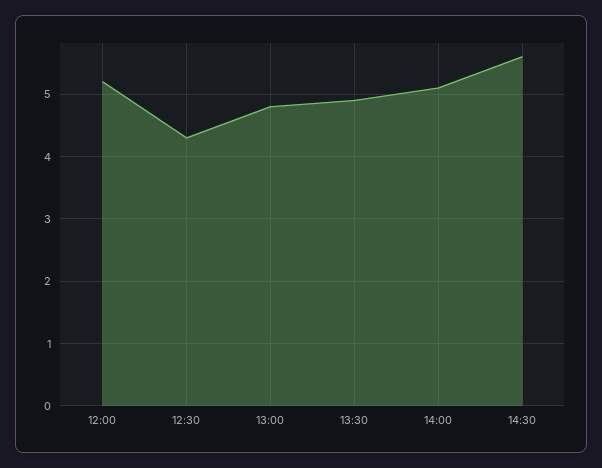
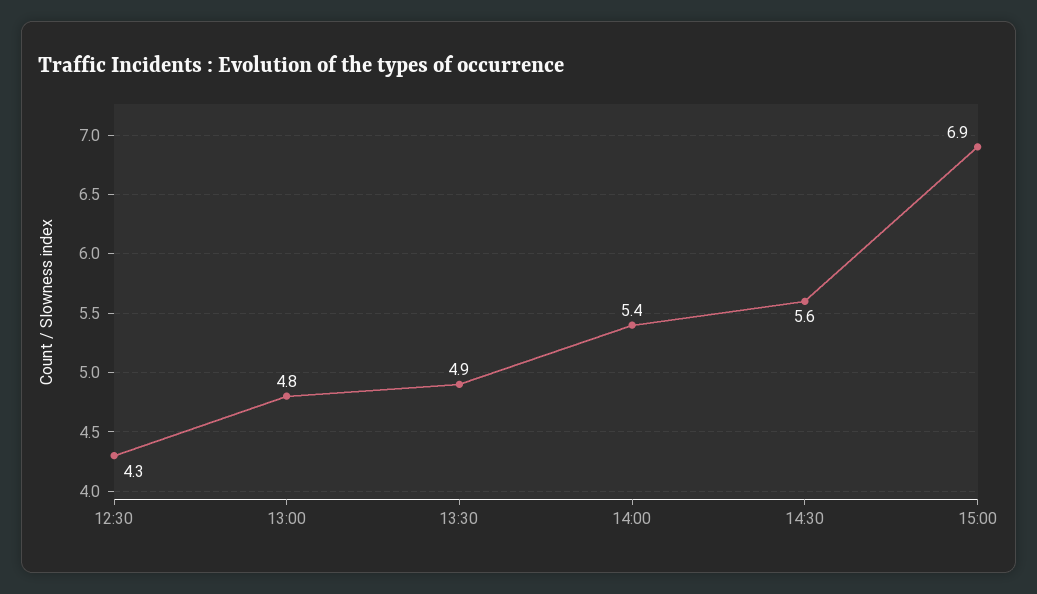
12:00: 5.2 -> none
14:00: 5.1 -> 5.4
15:00: none -> 6.9

